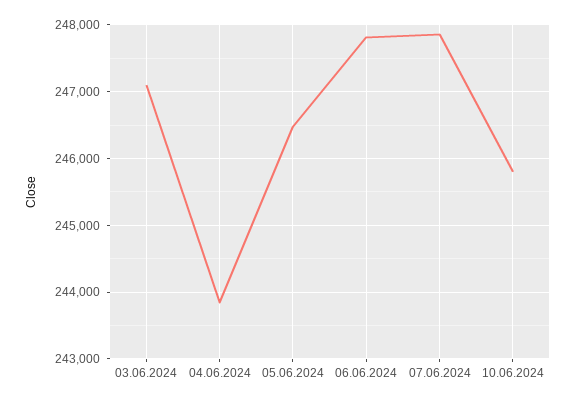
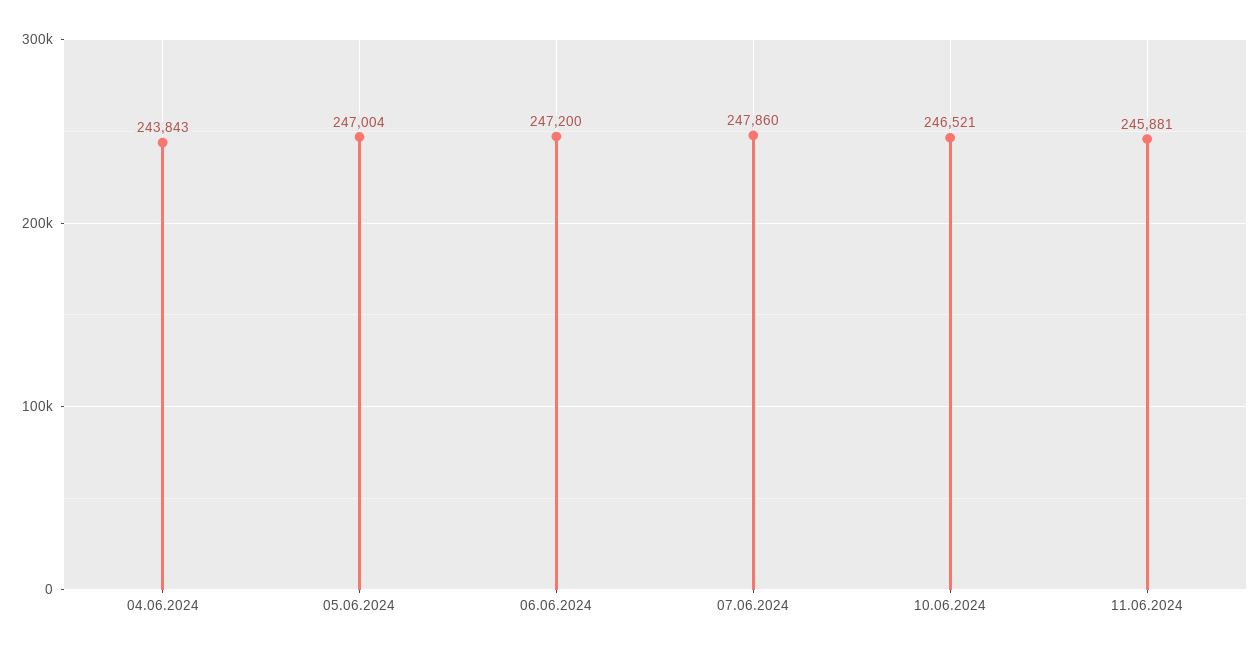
03.06.2024: 247100 -> none
05.06.2024: 246500 -> 247004
06.06.2024: 247800 -> 247200
10.06.2024: 245800 -> 246521
11.06.2024: none -> 245881

